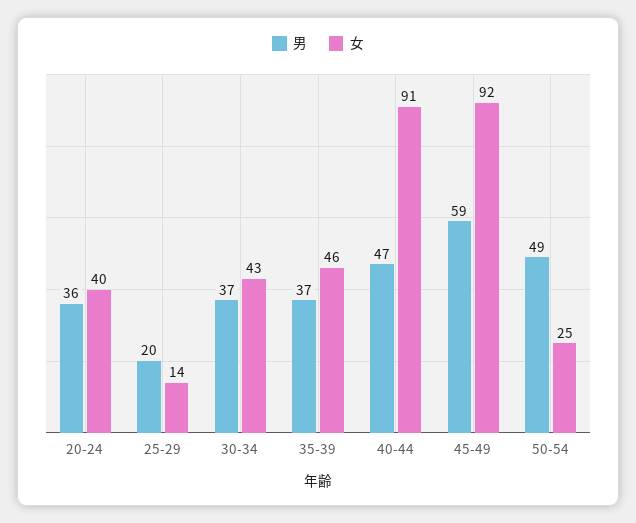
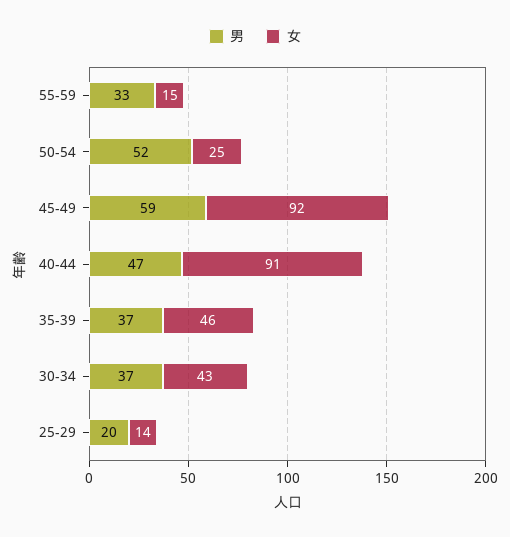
男, 20-24: 36 -> none
女, 20-24: 40 -> none
男, 50-54: 49 -> 52
男, 55-59: none -> 33
女, 55-59: none -> 15

